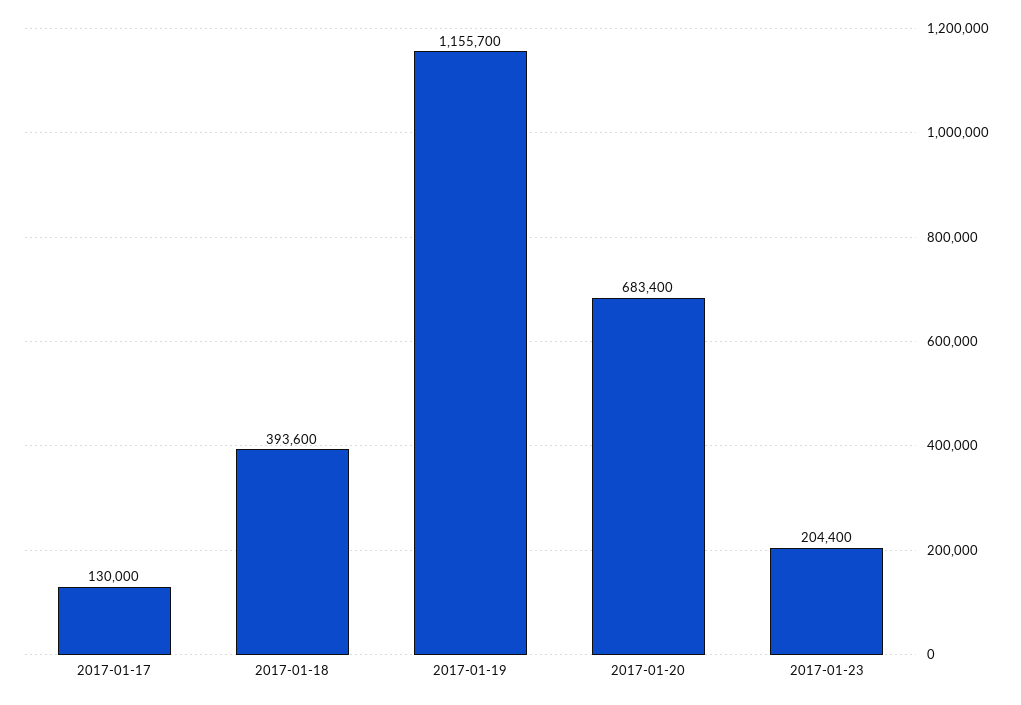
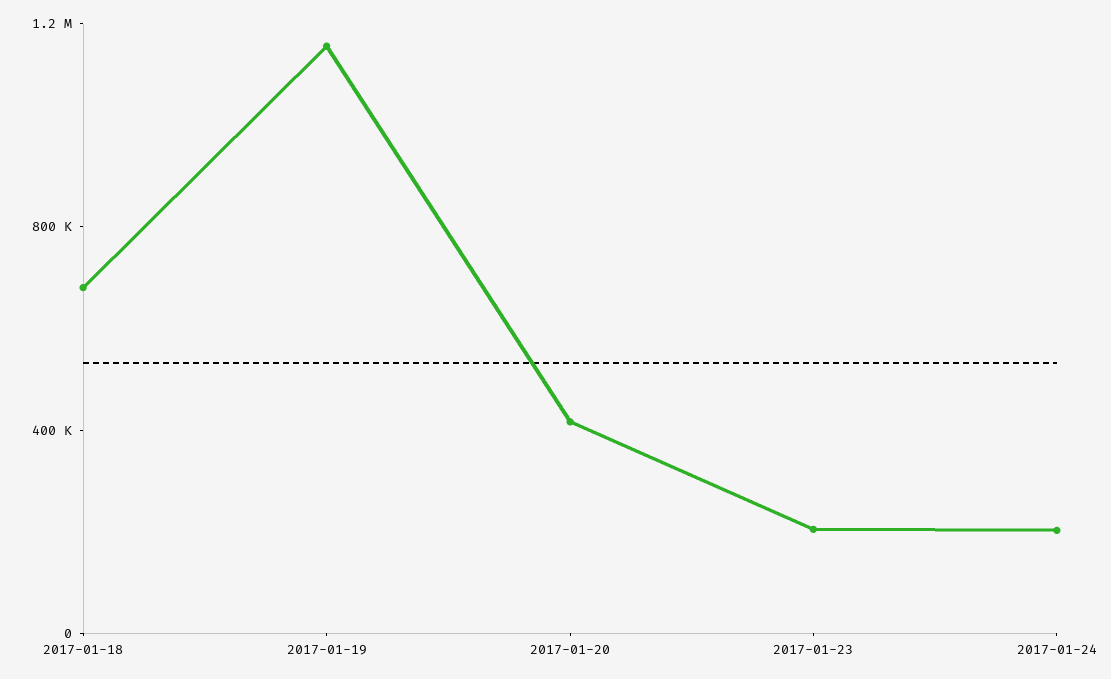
2017-01-17: 130000 -> none
2017-01-18: 393600 -> 700000
2017-01-20: 683400 -> 400000
2017-01-24: none -> 200000

